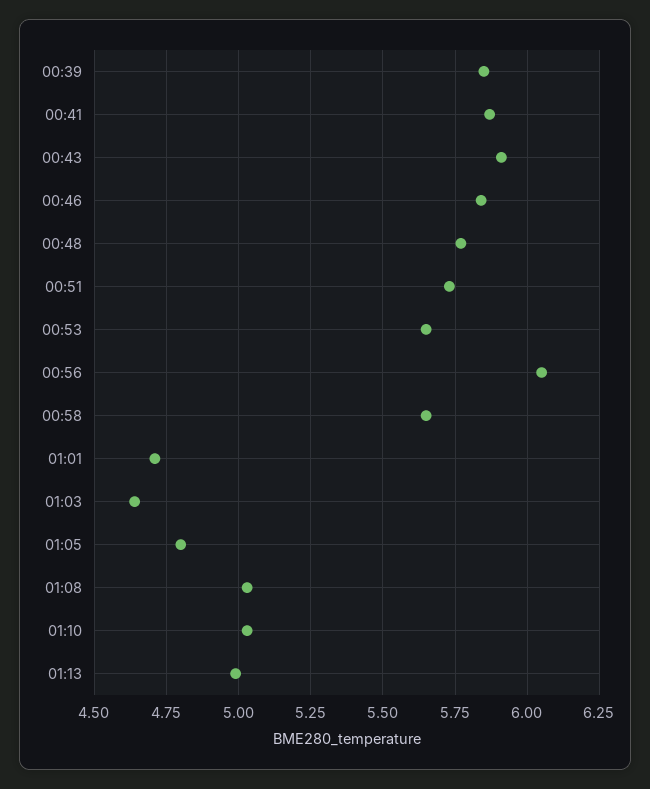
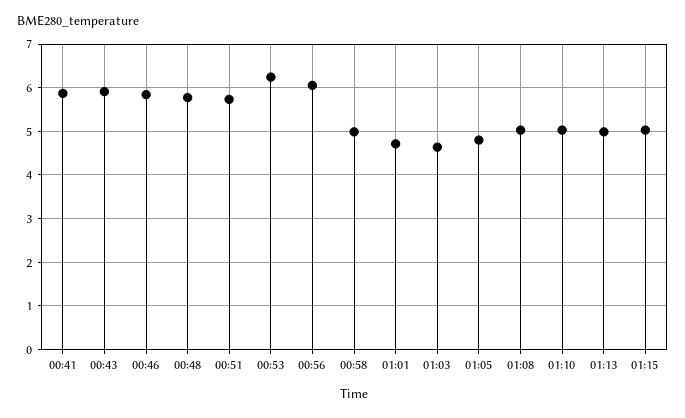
00:39: 5.85 -> none
00:53: 5.65 -> 6.2
00:58: 5.65 -> 5
01:15: none -> 5

